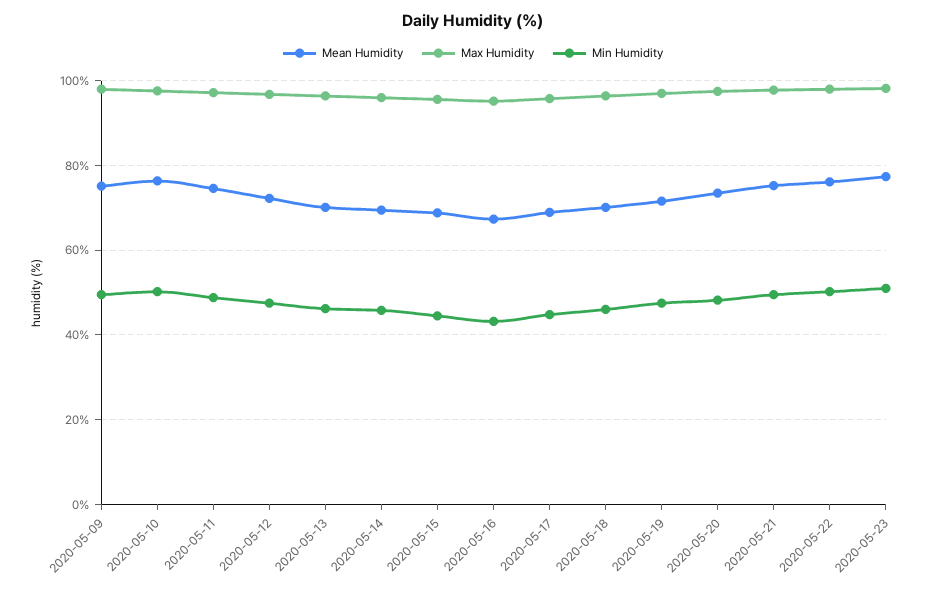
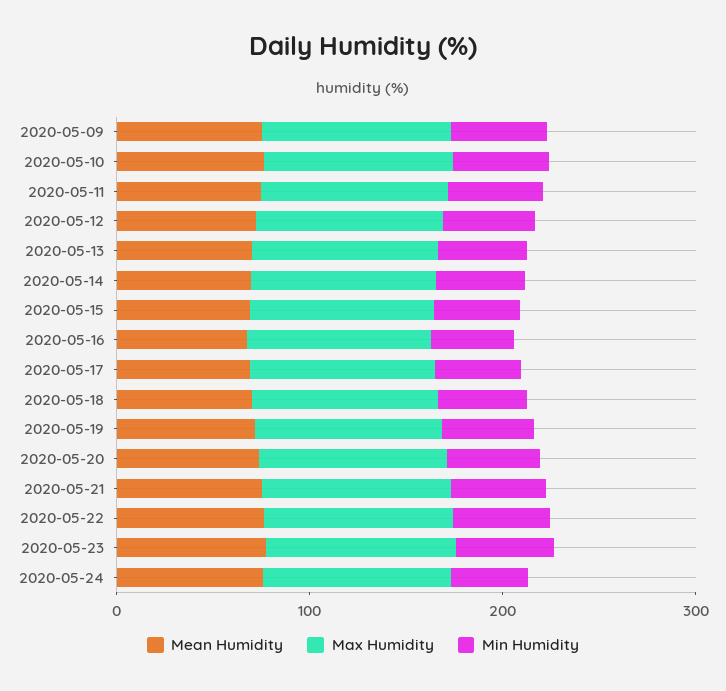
Mean Humidity, 2020-05-24: none -> 80
Max Humidity, 2020-05-24: none -> 100
Min Humidity, 2020-05-24: none -> 40

